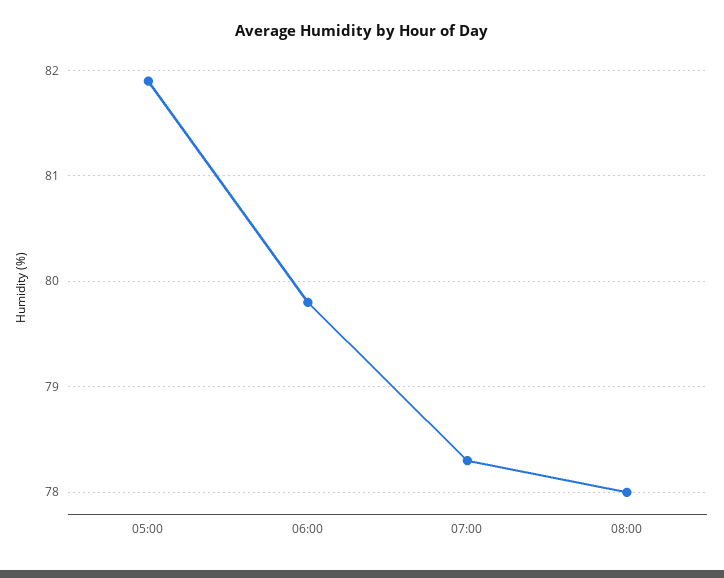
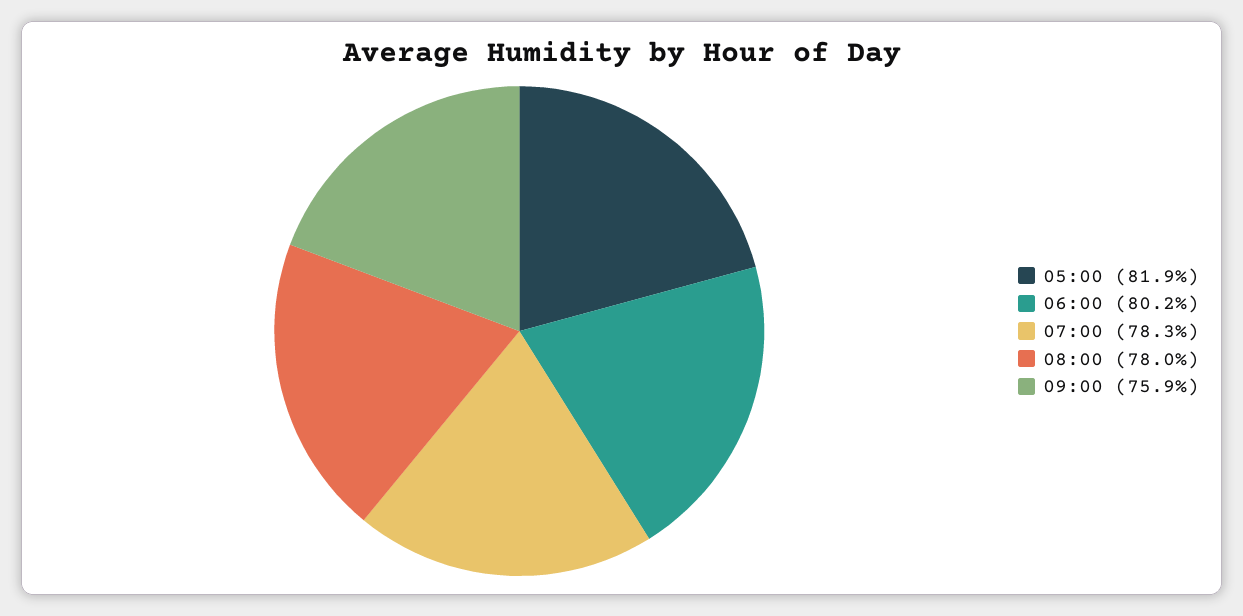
06:00: 79.8 -> 80.2
09:00: none -> 75.9

